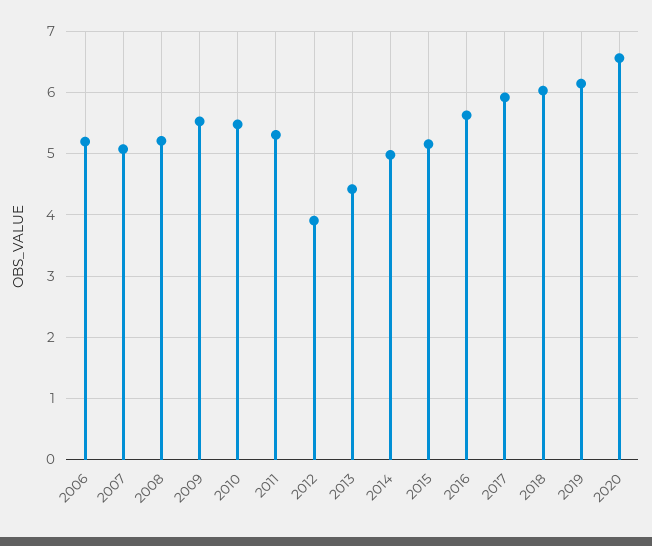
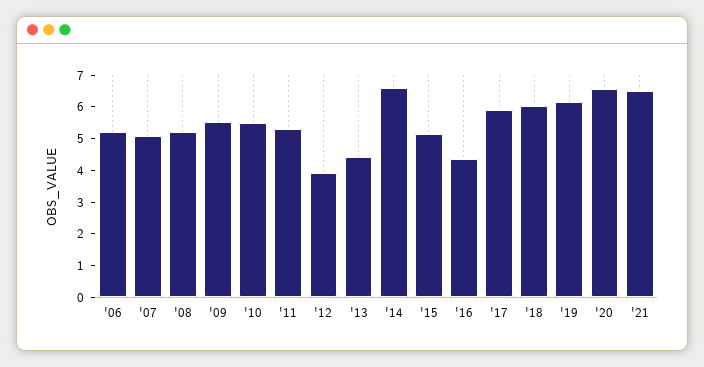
2014: 5 -> 6.5
2016: 5.6 -> 4.5
'21: none -> 6.5

